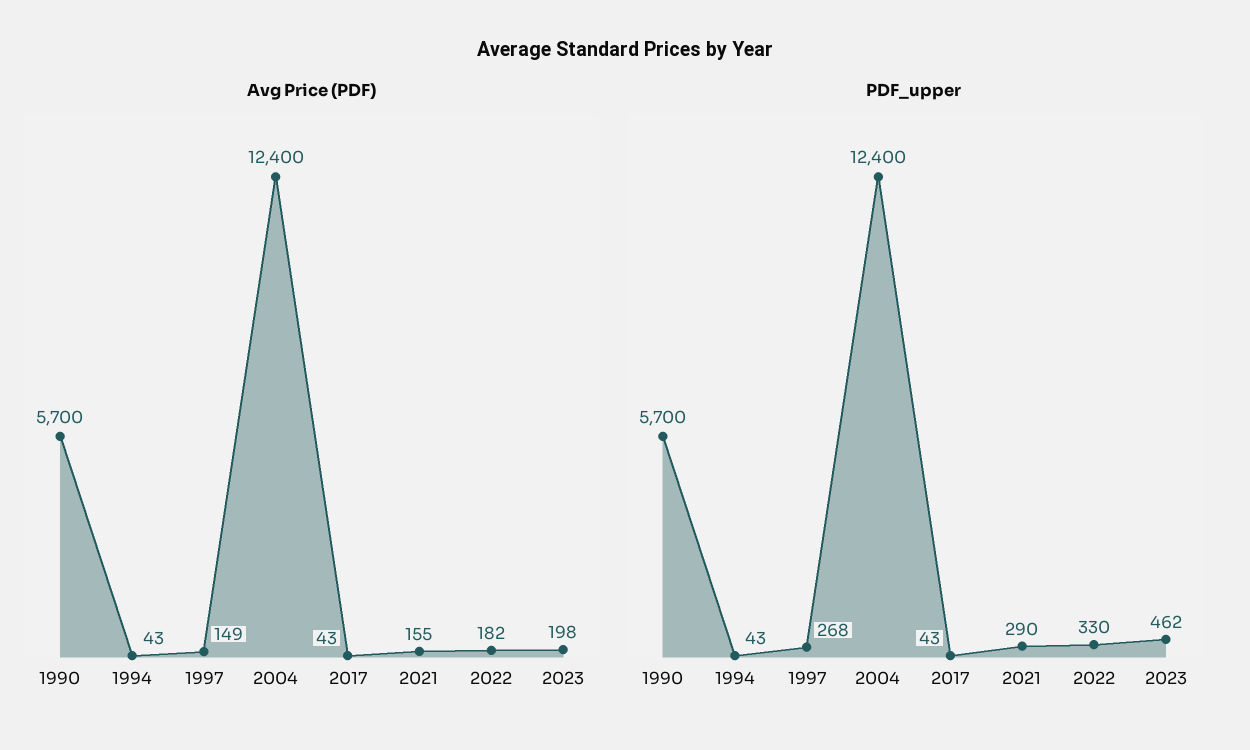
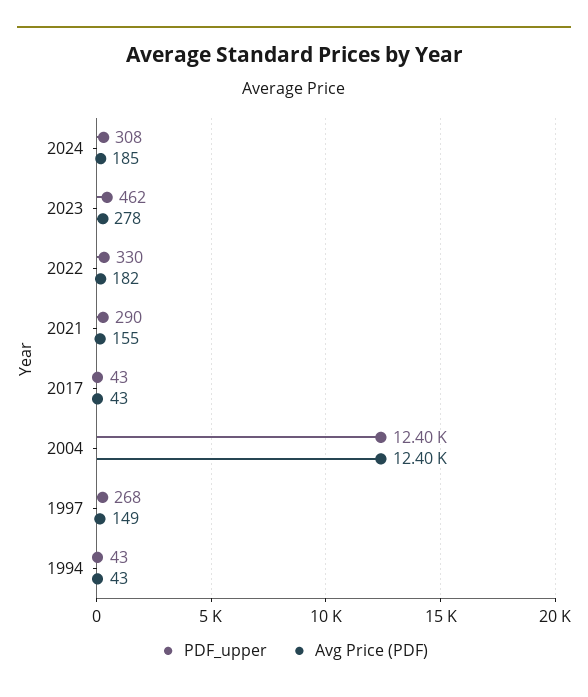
Avg Price (PDF), 1990: 5700 -> none
Avg Price (PDF), 2023: 198 -> 278
PDF_upper, 1990: 5700 -> none
PDF_upper, 2024: none -> 308
Avg Price (PDF), 2024: none -> 185

